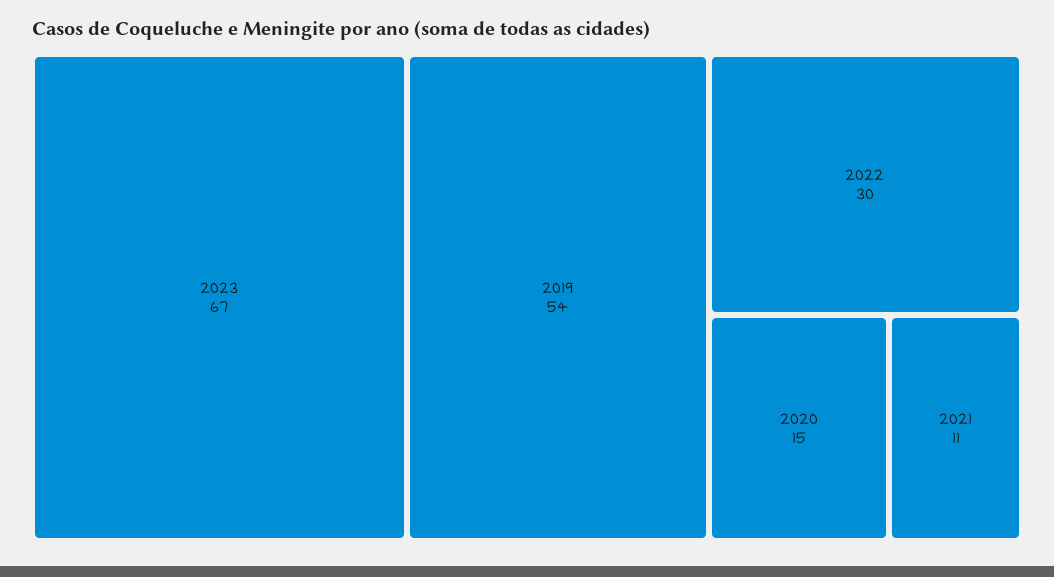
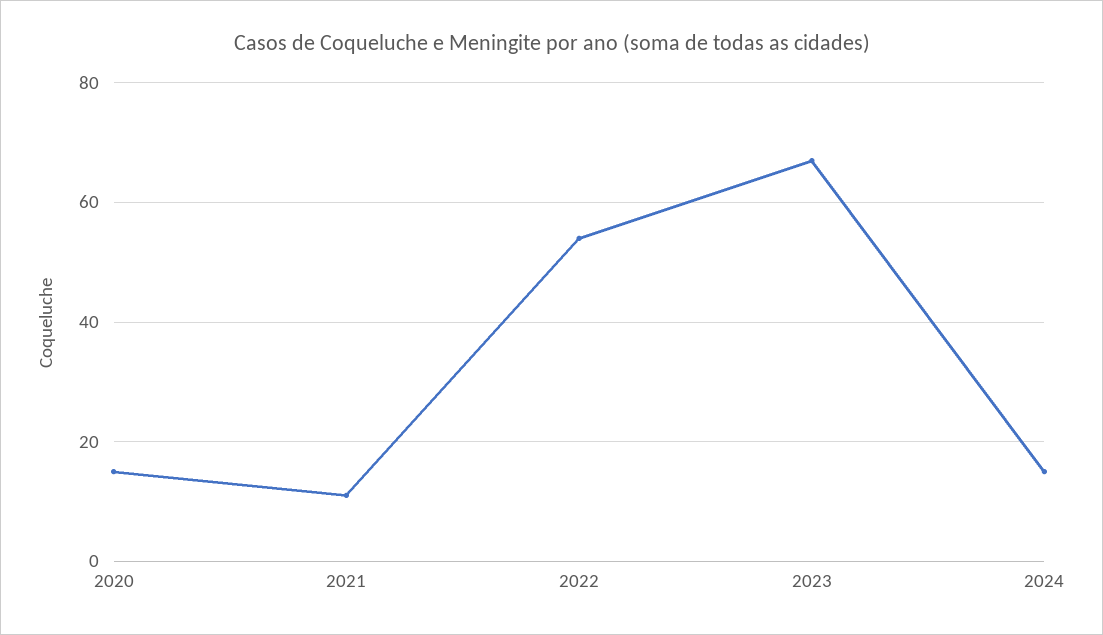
2019: 54 -> none
2022: 30 -> 55
2024: none -> 15

